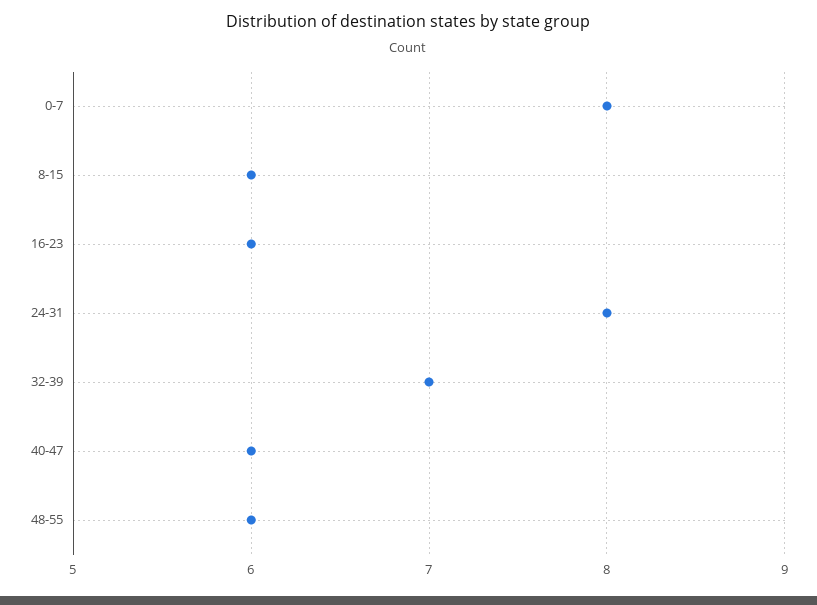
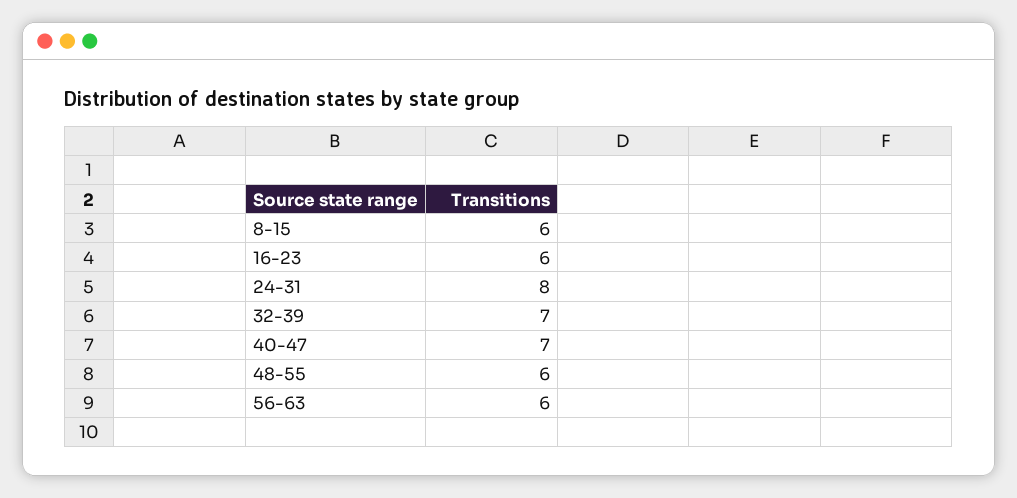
0-7: 8 -> none
40-47: 6 -> 7
56-63: none -> 6

